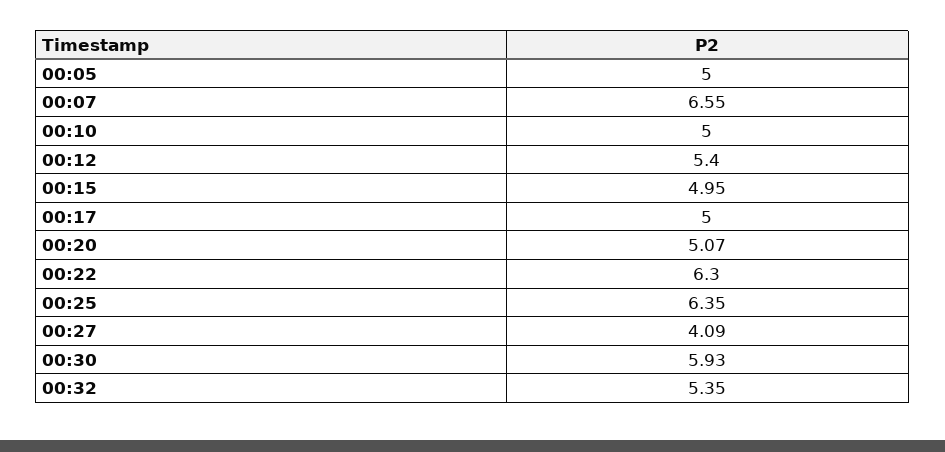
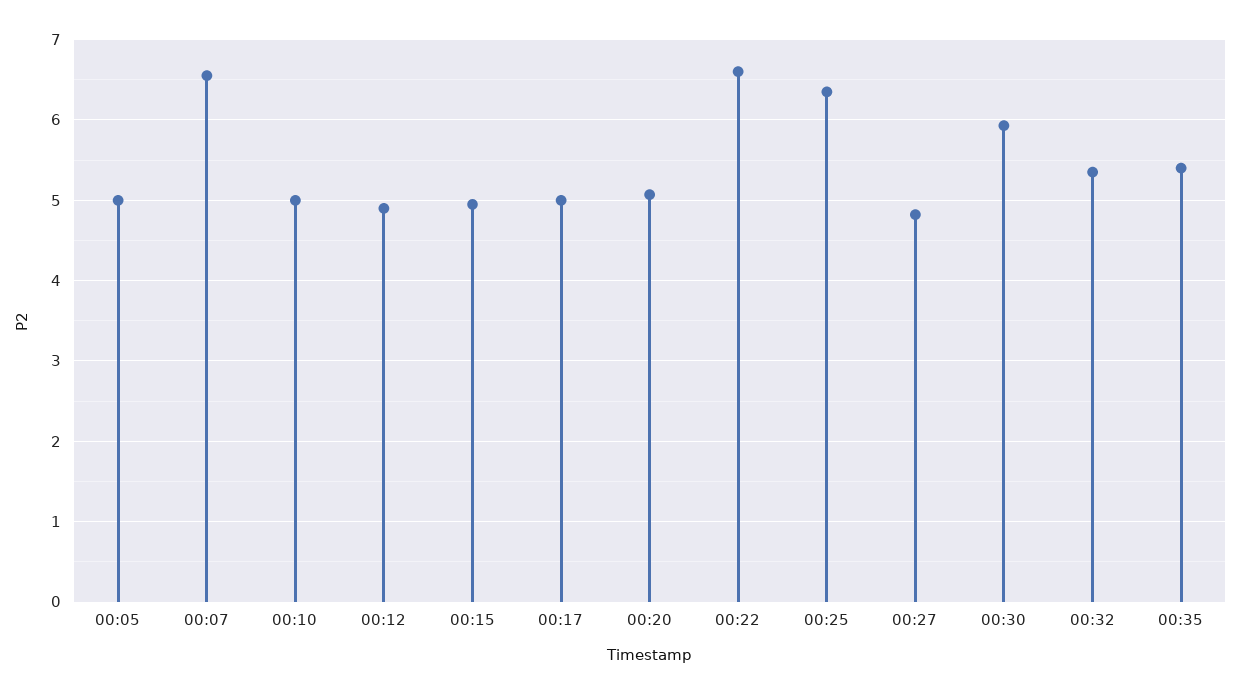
00:12: 5.4 -> 4.9
00:22: 6.3 -> 6.6
00:27: 4.09 -> 4.8
00:35: none -> 5.4

